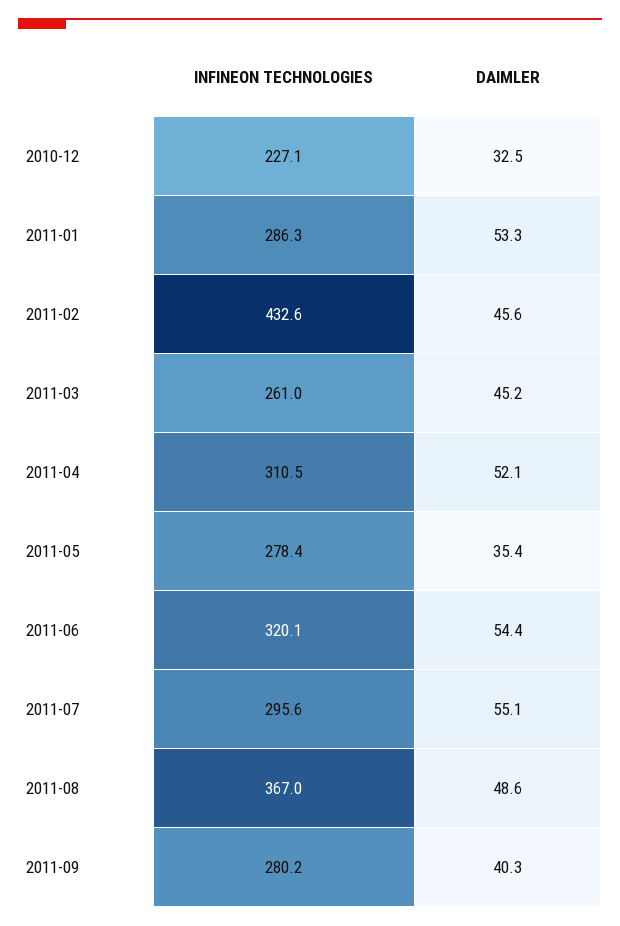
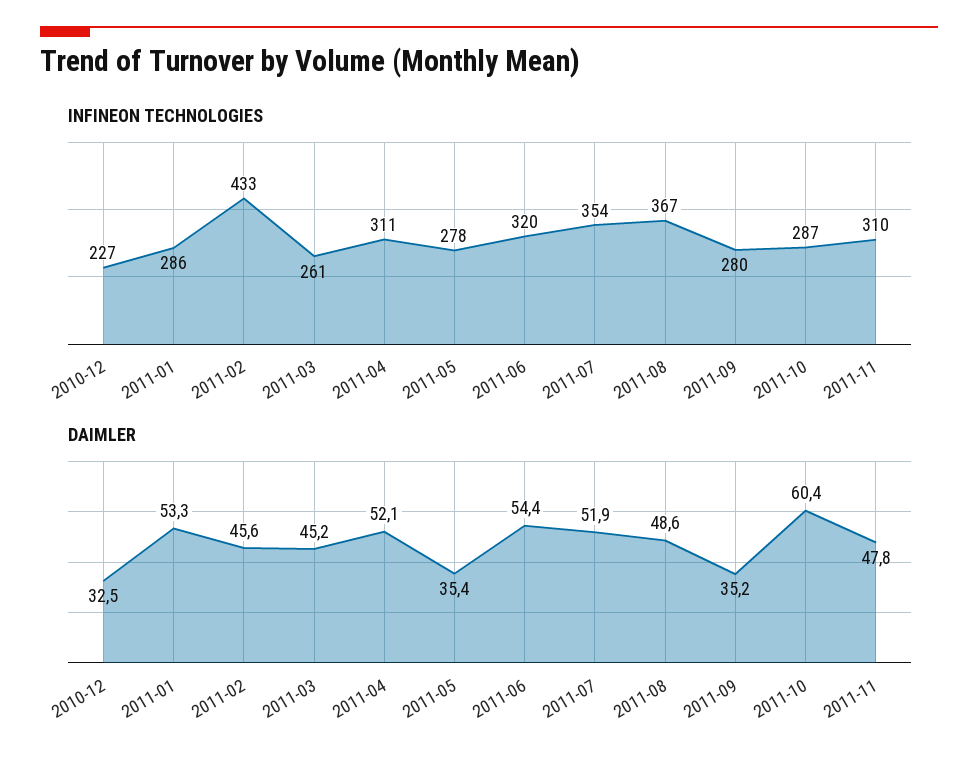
INFINEON TECHNOLOGIES, 2011-07: 295.6 -> 354
DAIMLER, 2011-07: 55.1 -> 51.9
DAIMLER, 2011-09: 40.3 -> 35.2
INFINEON TECHNOLOGIES, 2011-10: none -> 287
INFINEON TECHNOLOGIES, 2011-11: none -> 310
DAIMLER, 2011-10: none -> 60.4
DAIMLER, 2011-11: none -> 47.8

